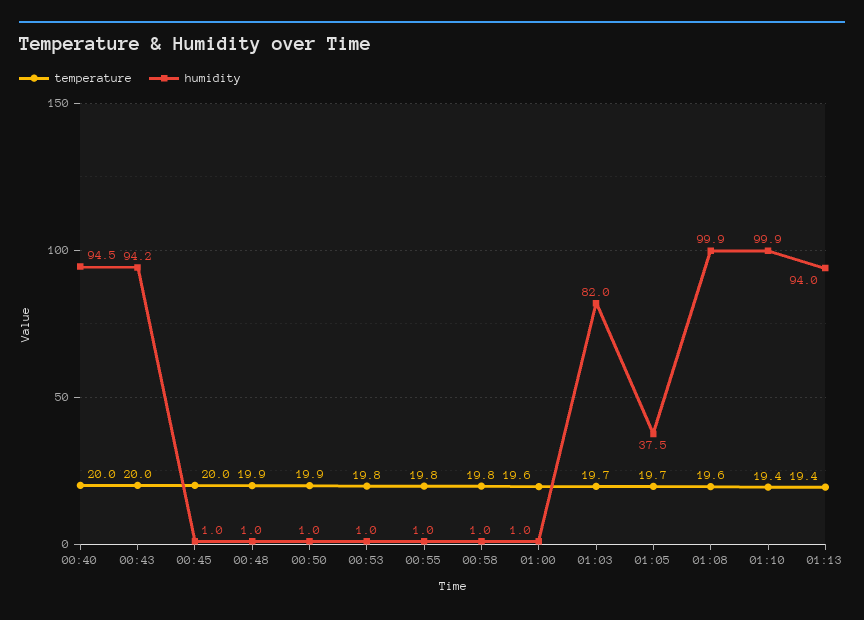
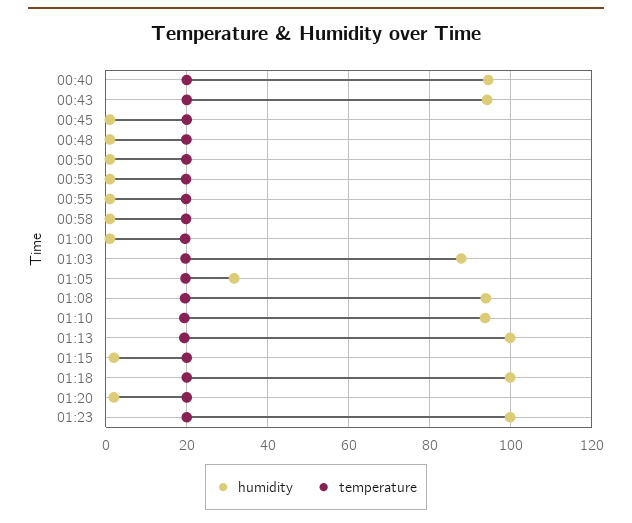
humidity, 01:03: 82 -> 88
humidity, 01:05: 37.5 -> 32
humidity, 01:08: 99.9 -> 94
humidity, 01:10: 99.9 -> 94
humidity, 01:13: 94 -> 100
humidity, 01:15: none -> 2
temperature, 01:15: none -> 20
humidity, 01:18: none -> 100
temperature, 01:18: none -> 20
humidity, 01:20: none -> 2
temperature, 01:20: none -> 20
humidity, 01:23: none -> 100
temperature, 01:23: none -> 20

